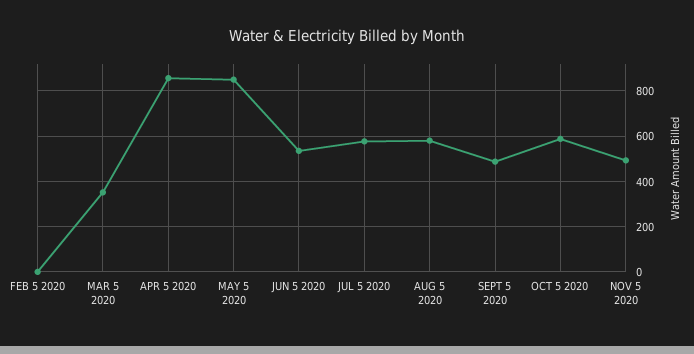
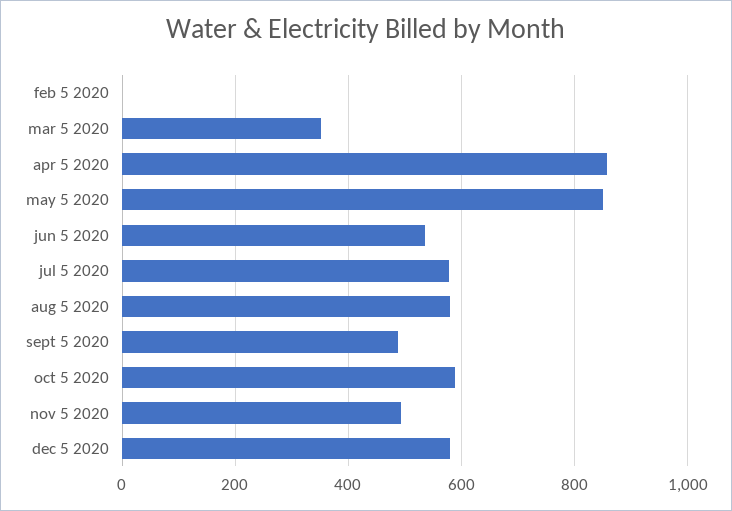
dec 5 2020: none -> 580

